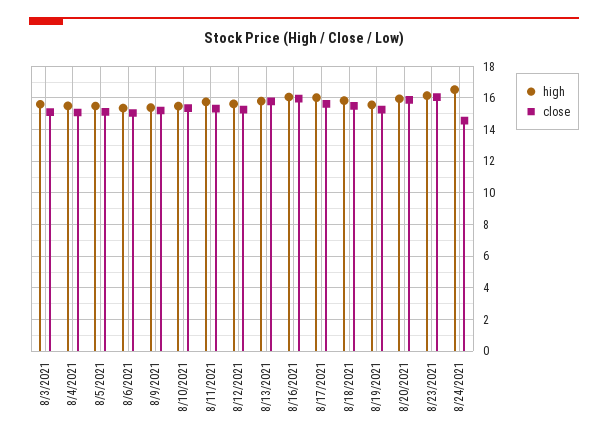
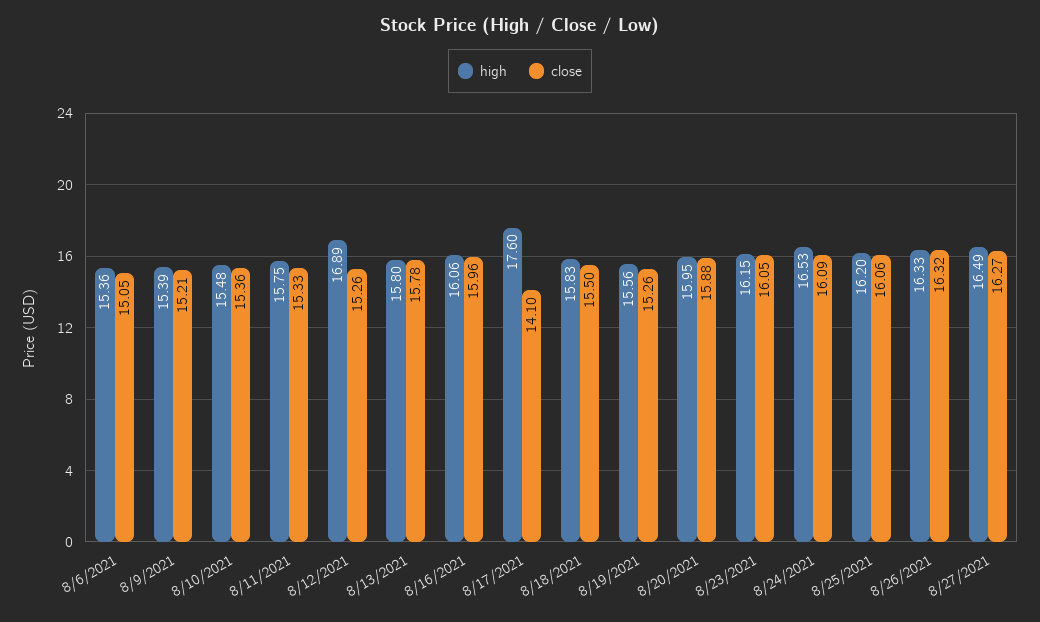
high, 8/3/2021: 15.5 -> none
close, 8/3/2021: 15 -> none
high, 8/4/2021: 15.5 -> none
close, 8/4/2021: 15 -> none
high, 8/5/2021: 15.5 -> none
close, 8/5/2021: 15 -> none
high, 8/12/2021: 15.5 -> 16.89
high, 8/17/2021: 16 -> 17.6
close, 8/17/2021: 15.5 -> 14.1
close, 8/24/2021: 14.5 -> 16.09
high, 8/25/2021: none -> 16.2
close, 8/25/2021: none -> 16.06
high, 8/26/2021: none -> 16.33
close, 8/26/2021: none -> 16.32
high, 8/27/2021: none -> 16.49
close, 8/27/2021: none -> 16.27

